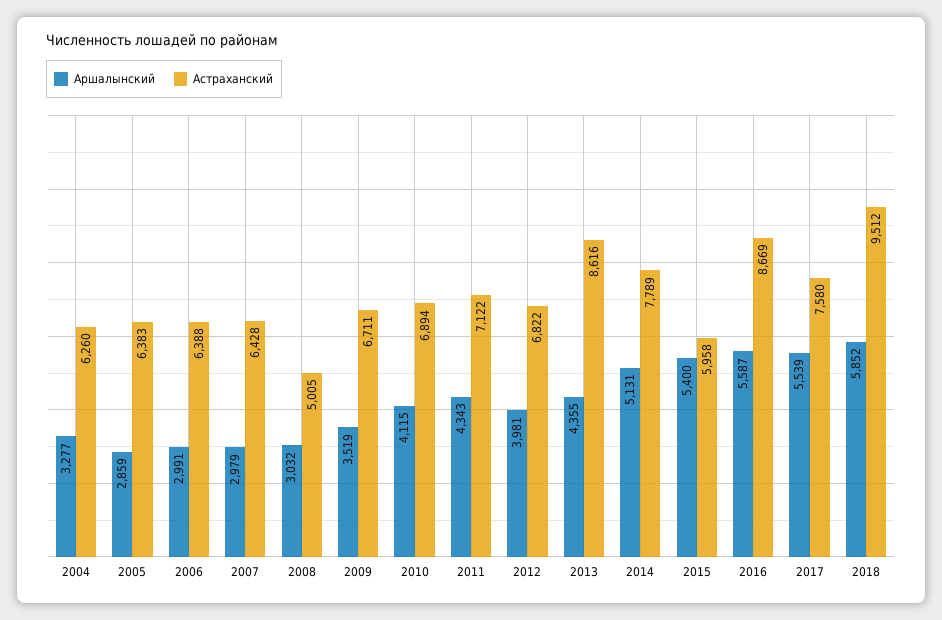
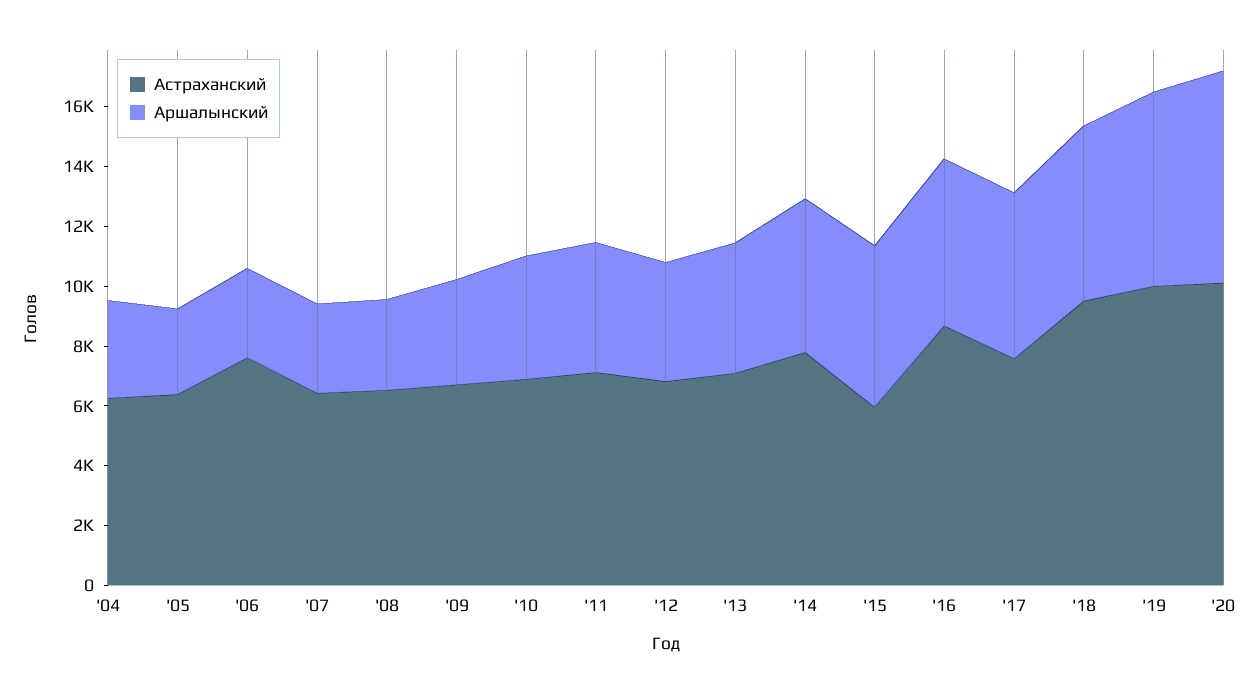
Астраханский, 2006: 6388 -> 7500
Астраханский, 2008: 5005 -> 6500
Астраханский, 2013: 8616 -> 7000
Астраханский, '19: none -> 10000
Аршалынский, '19: none -> 6500
Астраханский, '20: none -> 10000
Аршалынский, '20: none -> 7000

